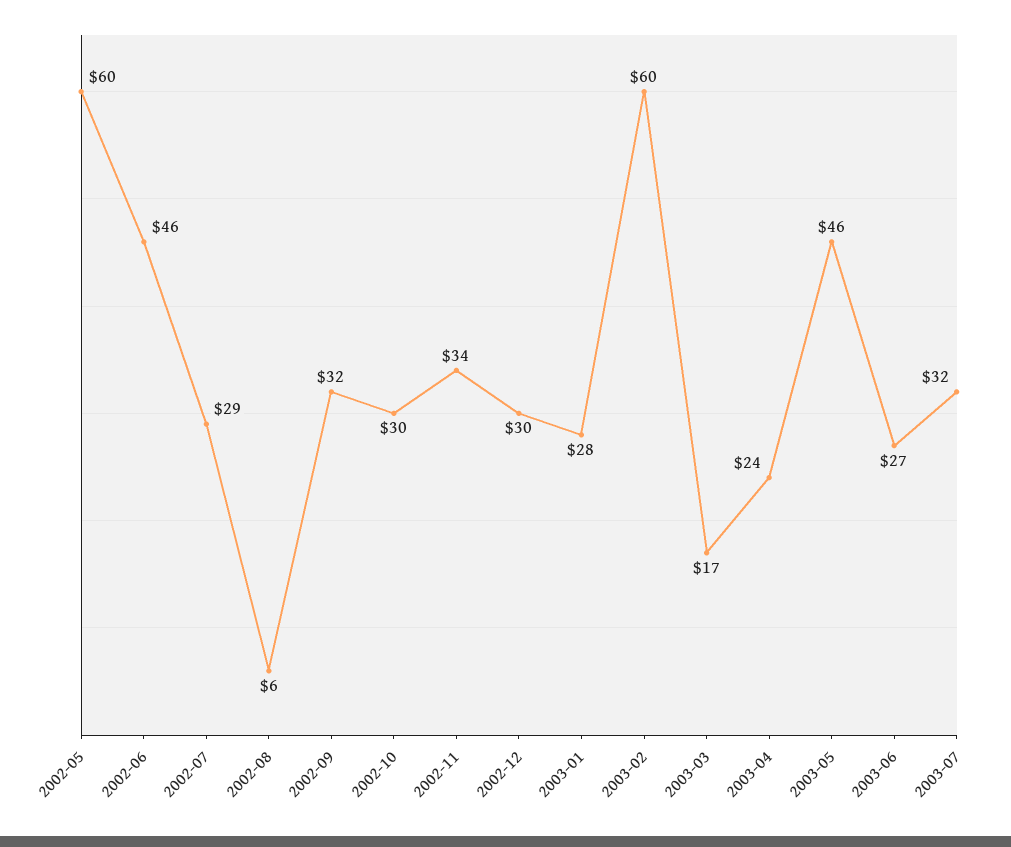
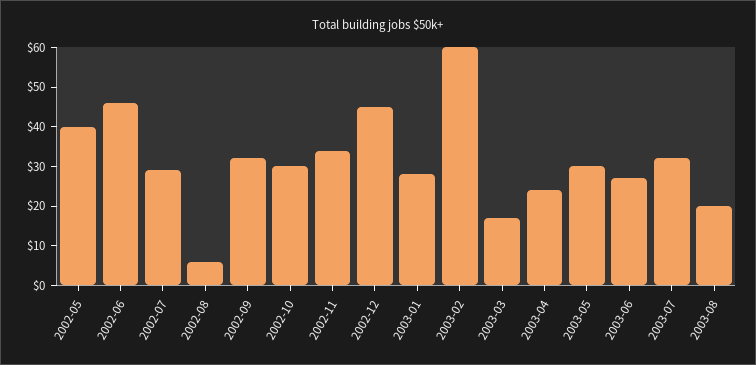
2002-05: 60 -> 40
2002-12: 30 -> 45
2003-05: 46 -> 30
2003-08: none -> 20

